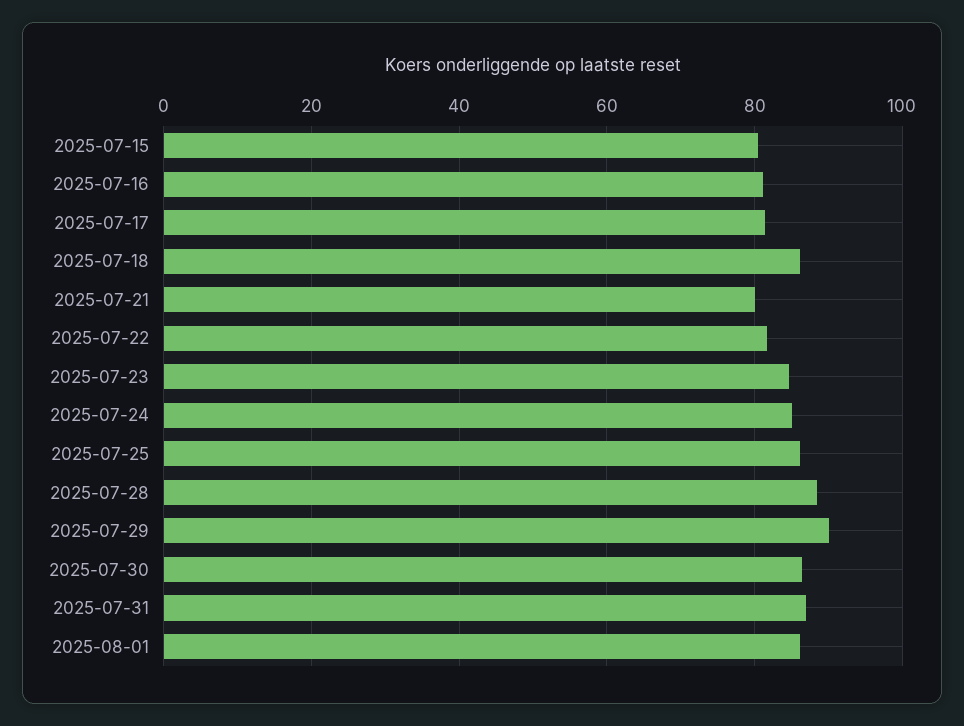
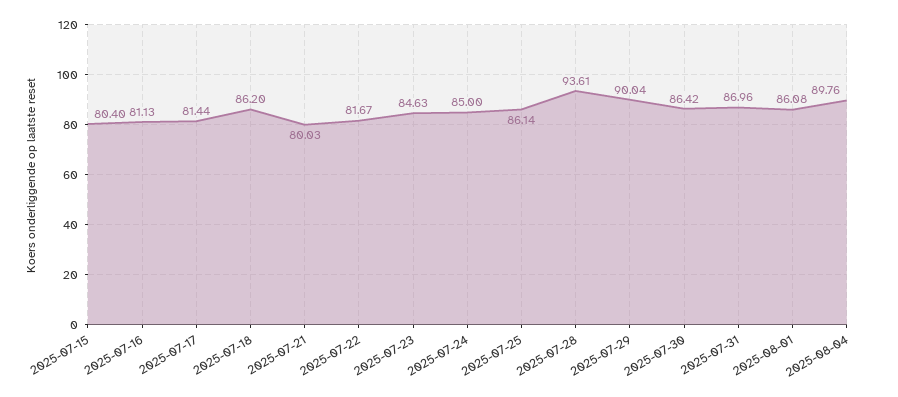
2025-07-28: 88 -> 93.61
2025-08-04: none -> 89.76

